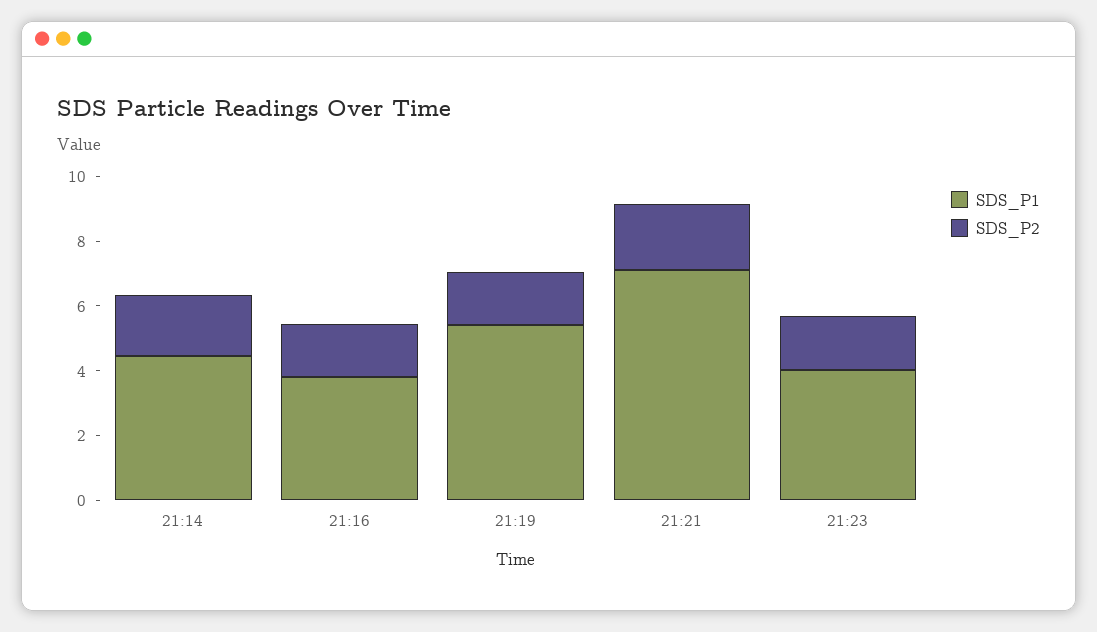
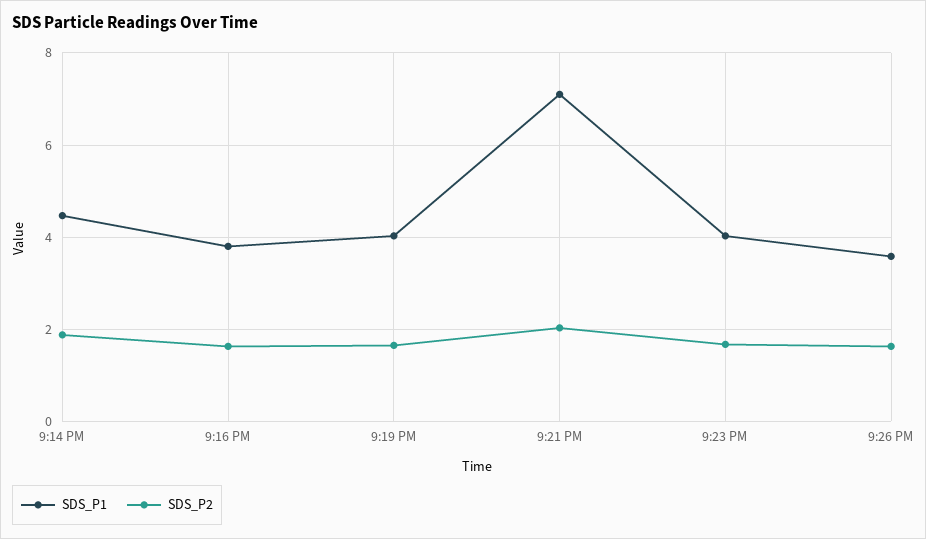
SDS_P1, 21:19: 5.5 -> 4
SDS_P1, 9:26 PM: none -> 3.6
SDS_P2, 9:26 PM: none -> 1.6

